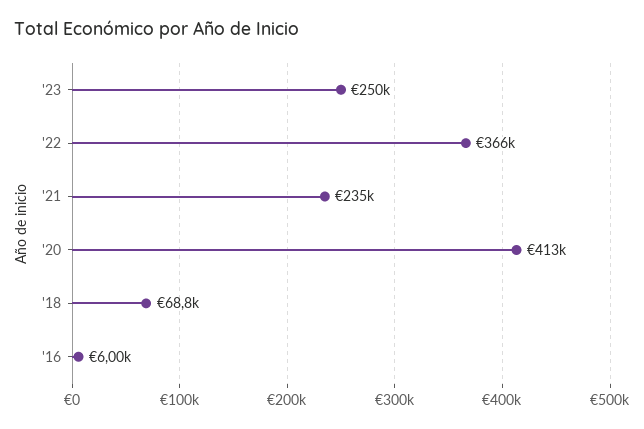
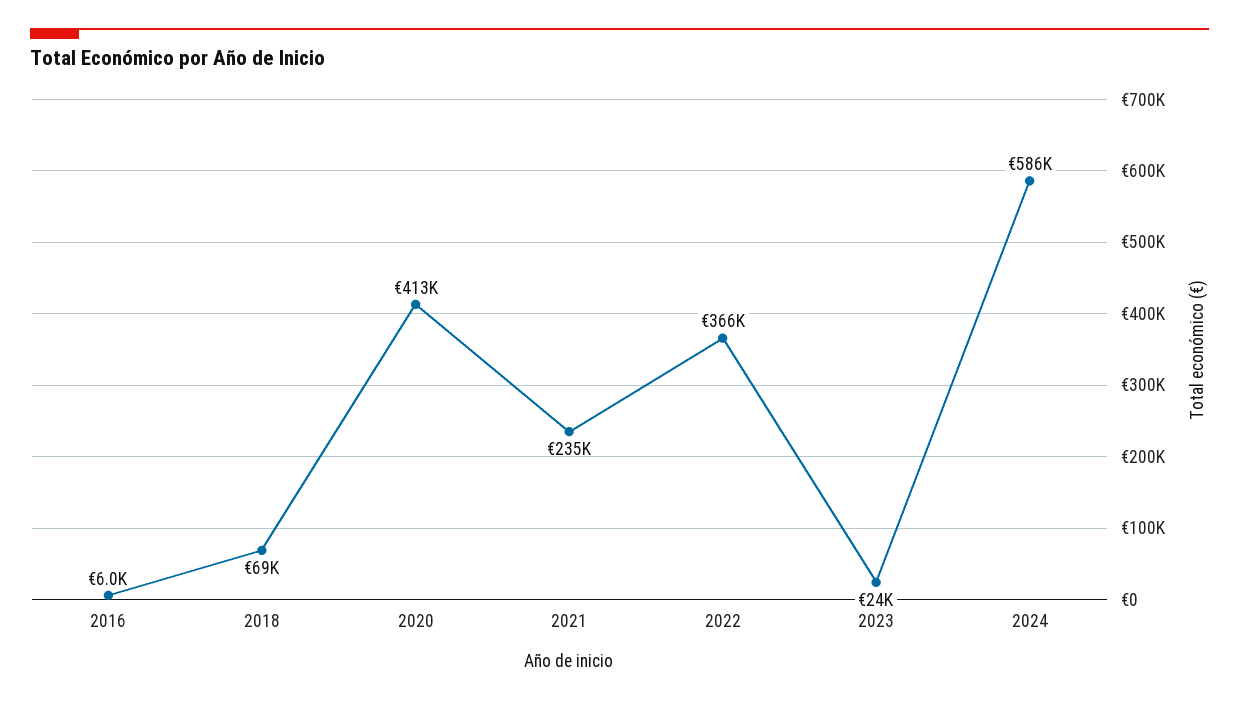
'23: 250000 -> 24000
2024: none -> 586000

